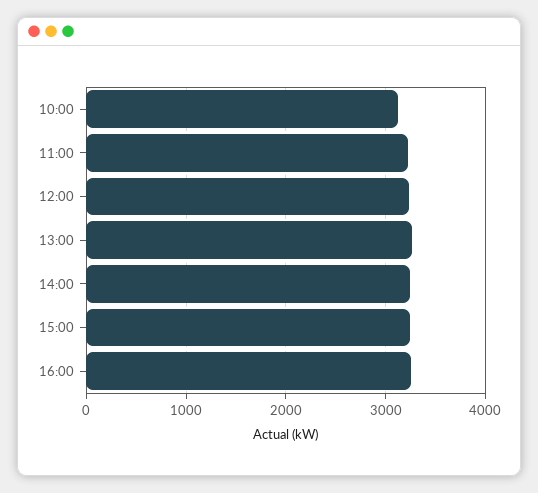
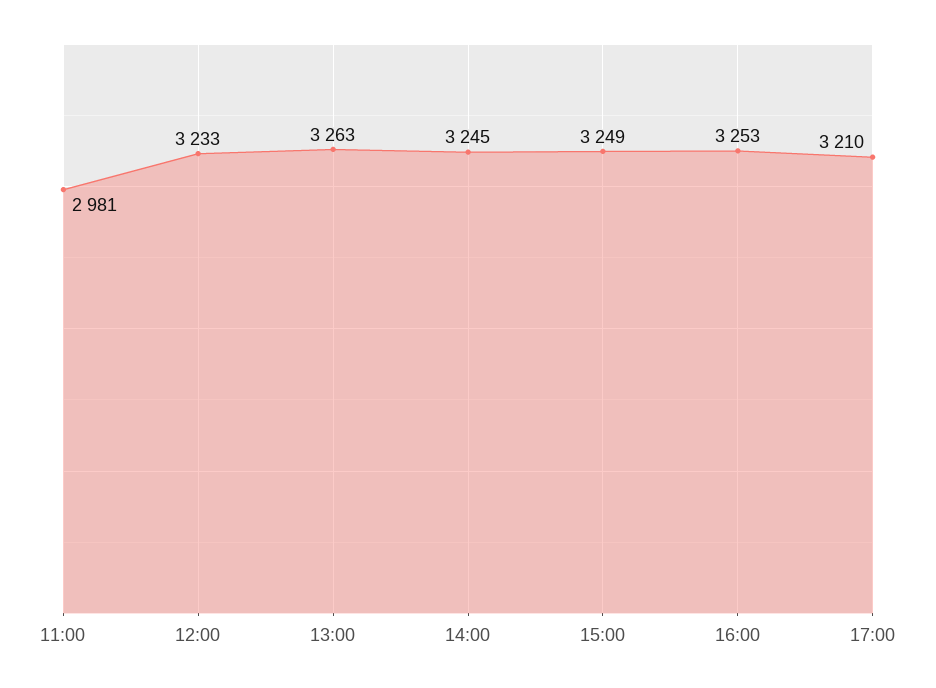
10:00: 3100 -> none
11:00: 3200 -> 2981
17:00: none -> 3210

